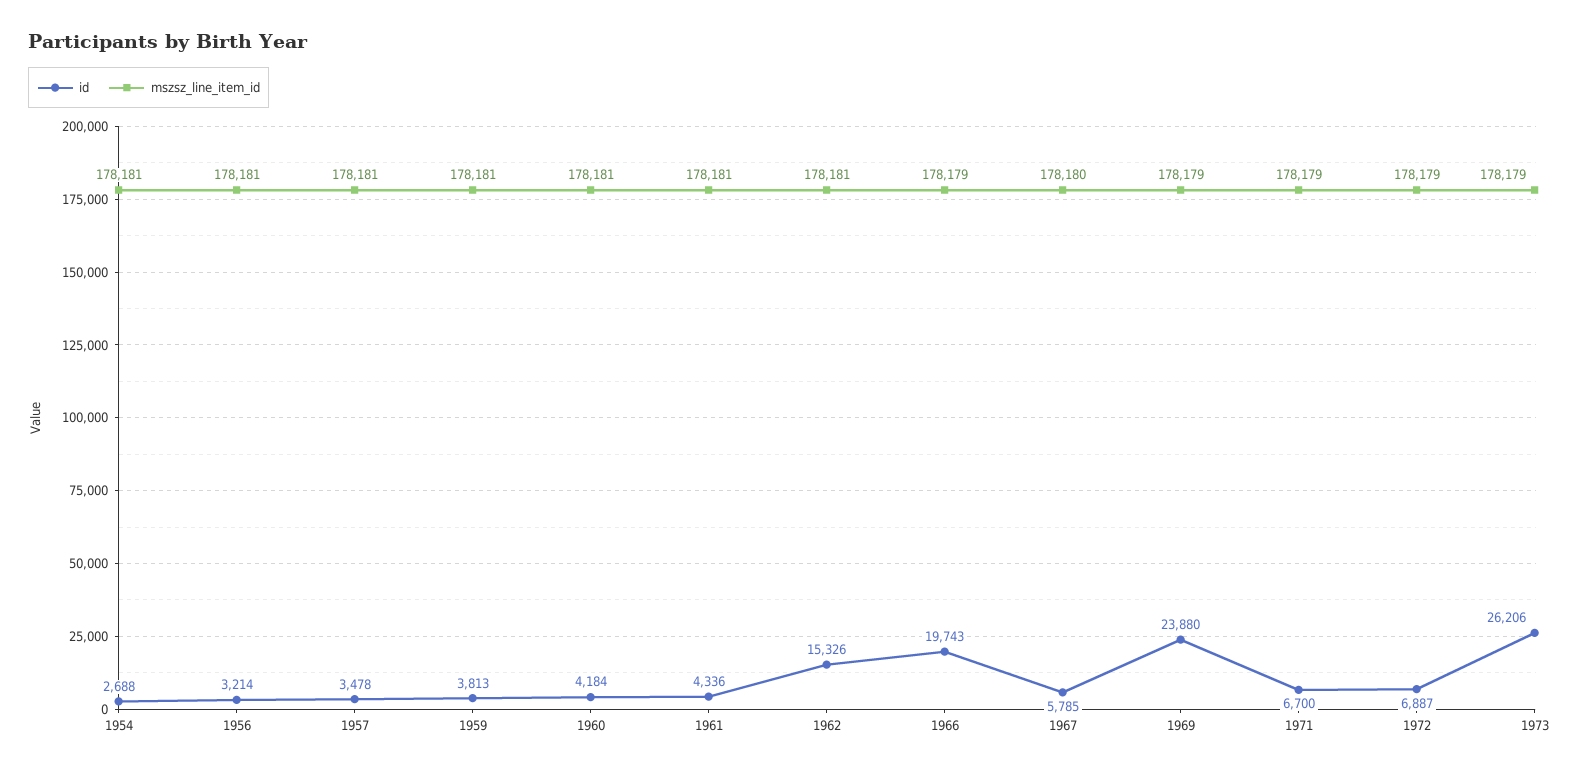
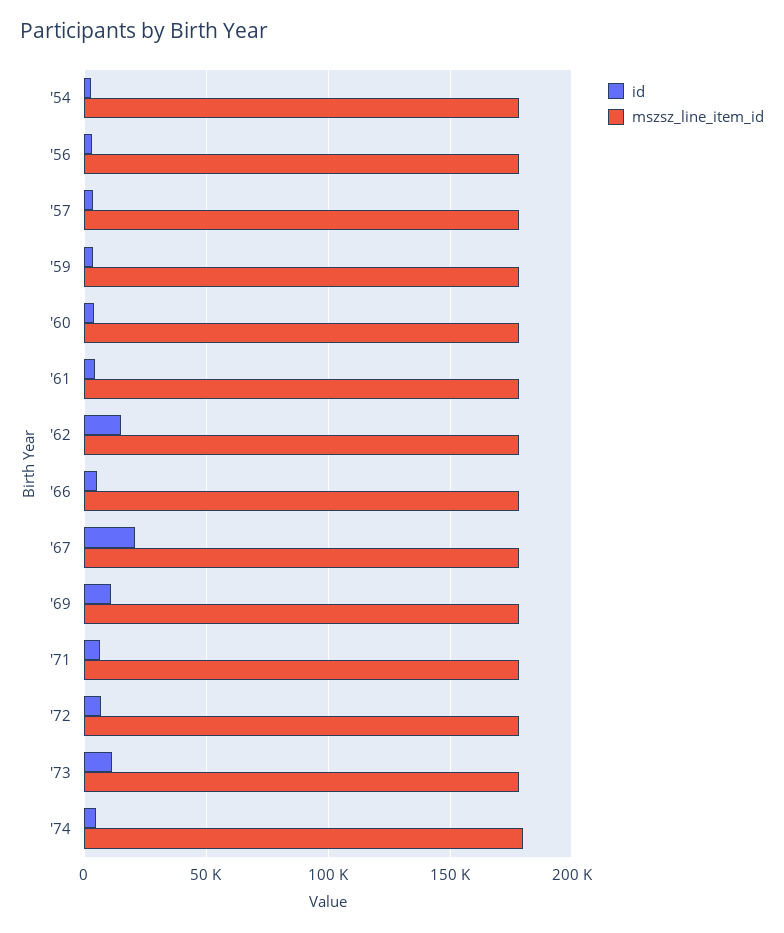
id, 1966: 19743 -> 5000
id, 1967: 5785 -> 20000
id, 1969: 23880 -> 10000
id, 1973: 26206 -> 10000
id, '74: none -> 5000
mszsz_line_item_id, '74: none -> 180000

